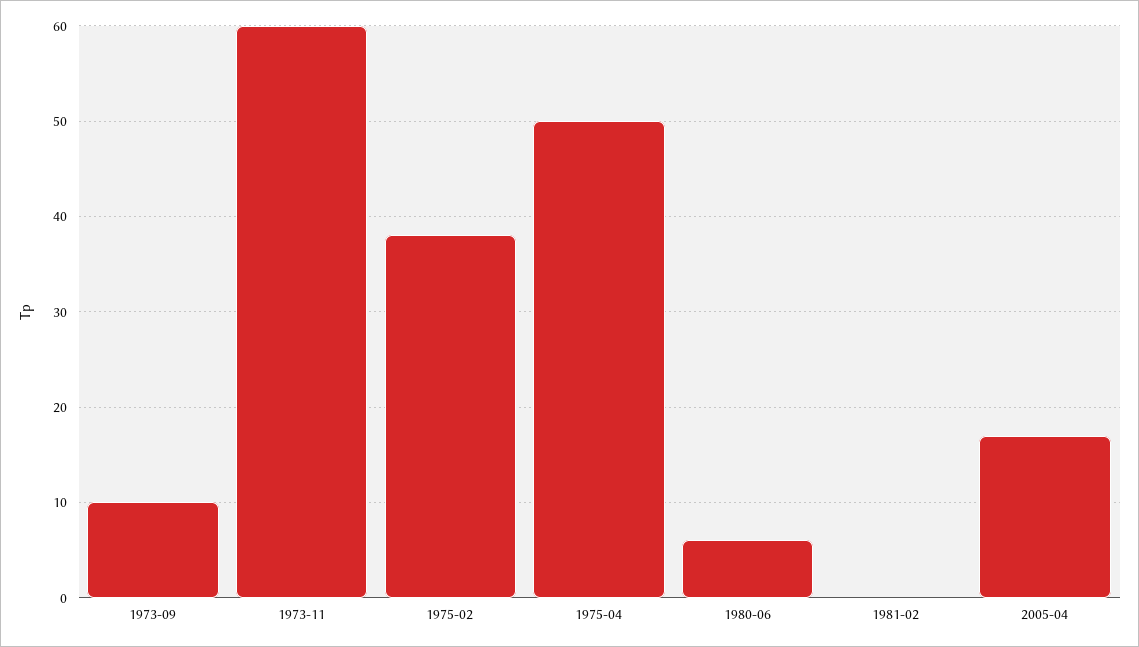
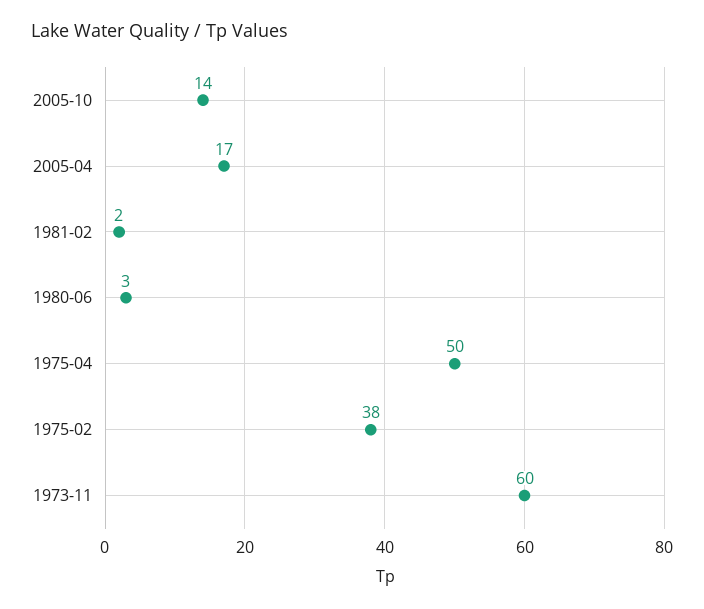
1973-09: 10 -> none
1980-06: 6 -> 3
1981-02: 0 -> 2
2005-10: none -> 14

